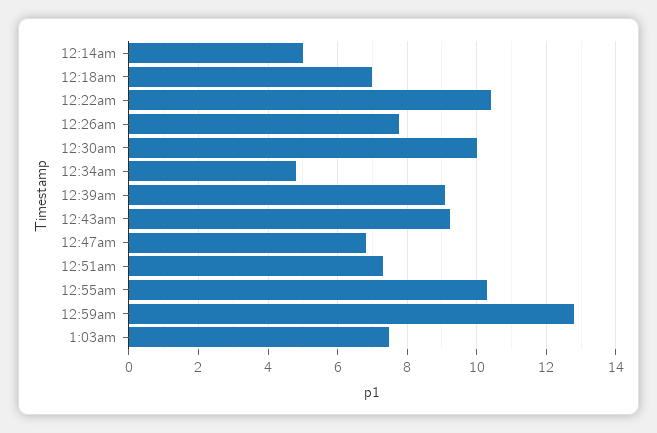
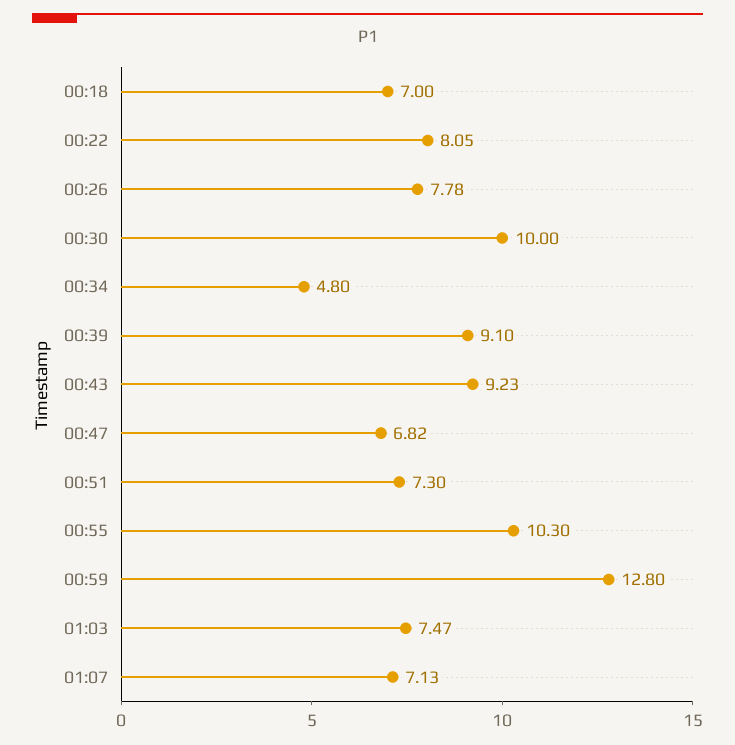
12:14am: 5 -> none
12:22am: 10.4 -> 8.05
01:07: none -> 7.13

